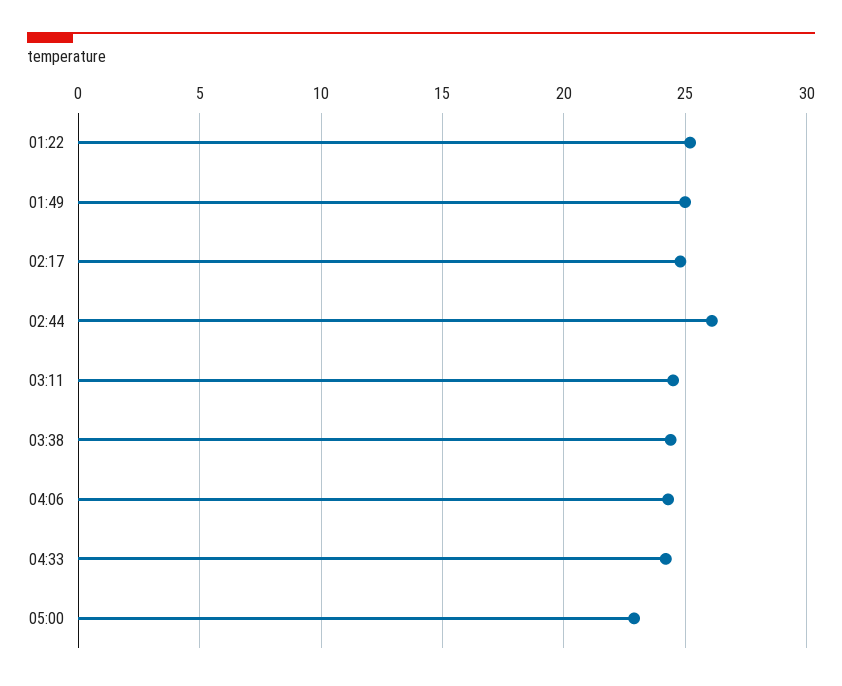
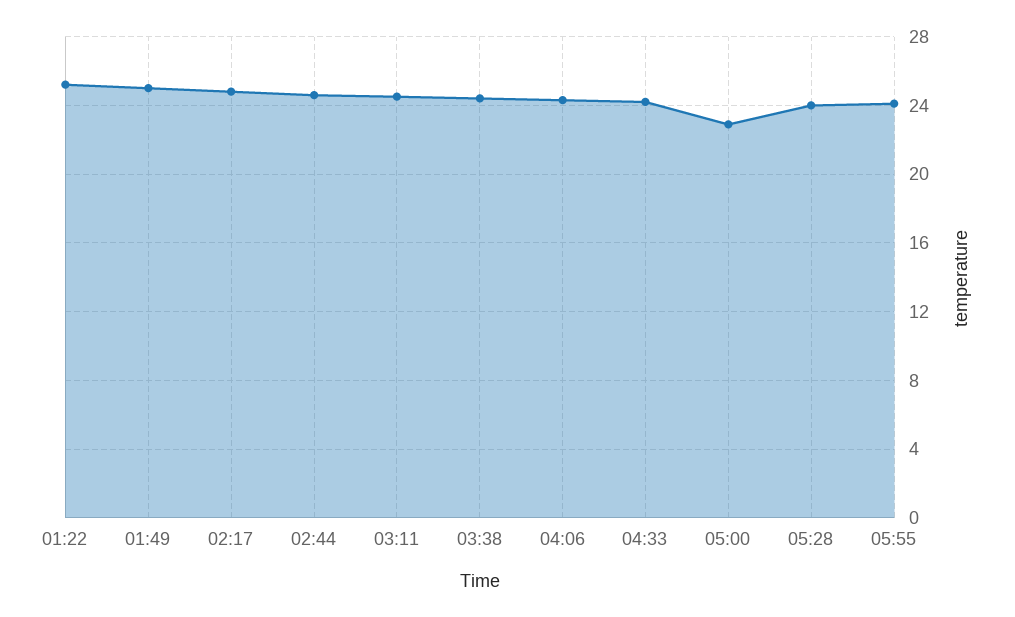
02:44: 26 -> 24.5
05:28: none -> 24
05:55: none -> 24

